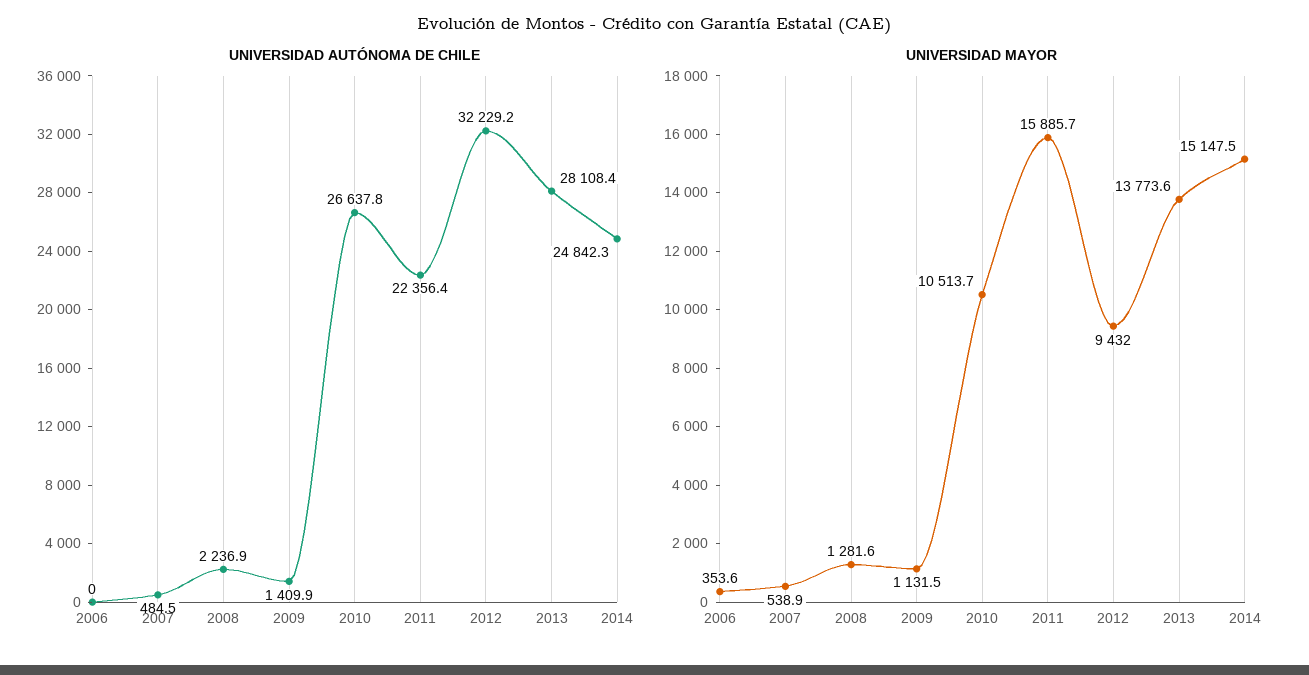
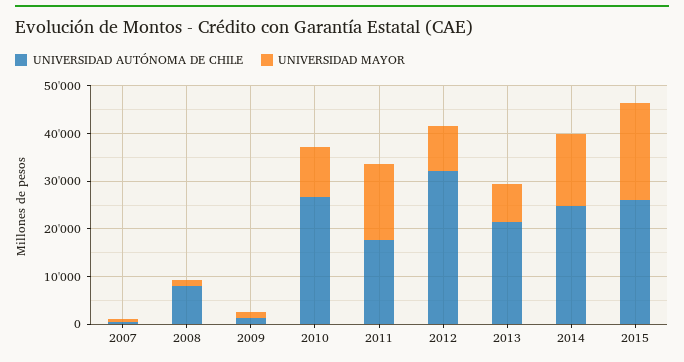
UNIVERSIDAD AUTÓNOMA DE CHILE, 2006: 0 -> none
UNIVERSIDAD AUTÓNOMA DE CHILE, 2008: 2236.9 -> 8000
UNIVERSIDAD AUTÓNOMA DE CHILE, 2011: 22356.4 -> 18000
UNIVERSIDAD AUTÓNOMA DE CHILE, 2013: 28108.4 -> 22000
UNIVERSIDAD MAYOR, 2006: 353.6 -> none
UNIVERSIDAD MAYOR, 2013: 13773.6 -> 8000
UNIVERSIDAD AUTÓNOMA DE CHILE, 2015: none -> 26000
UNIVERSIDAD MAYOR, 2015: none -> 20000

